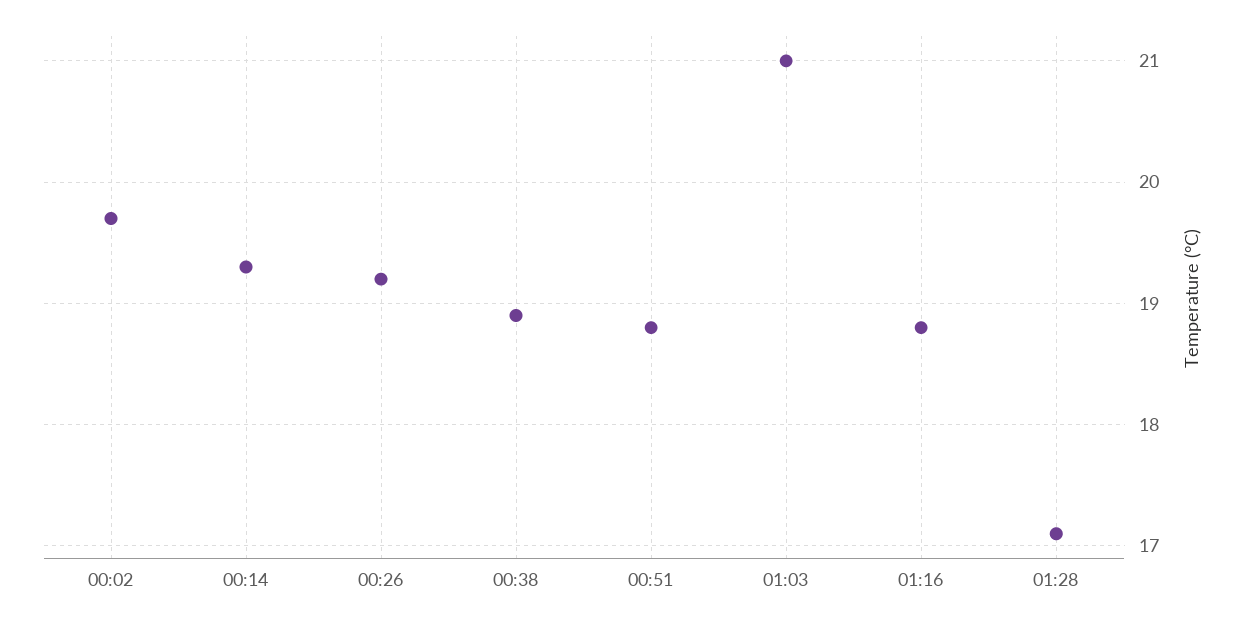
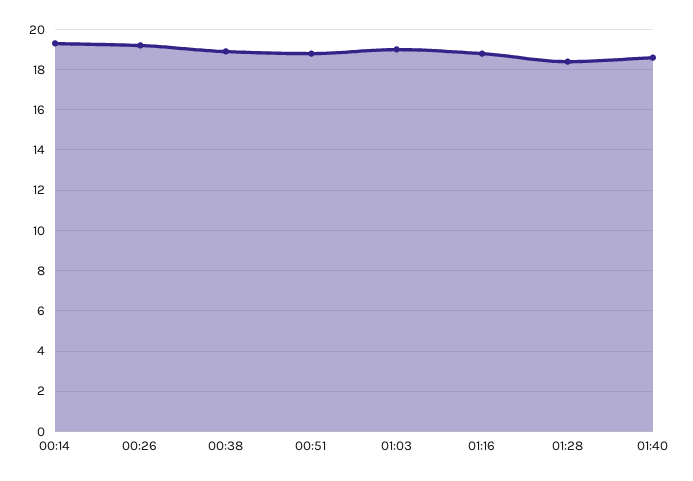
00:02: 19.7 -> none
01:03: 21 -> 19
01:28: 17.1 -> 18.5
01:40: none -> 18.5

